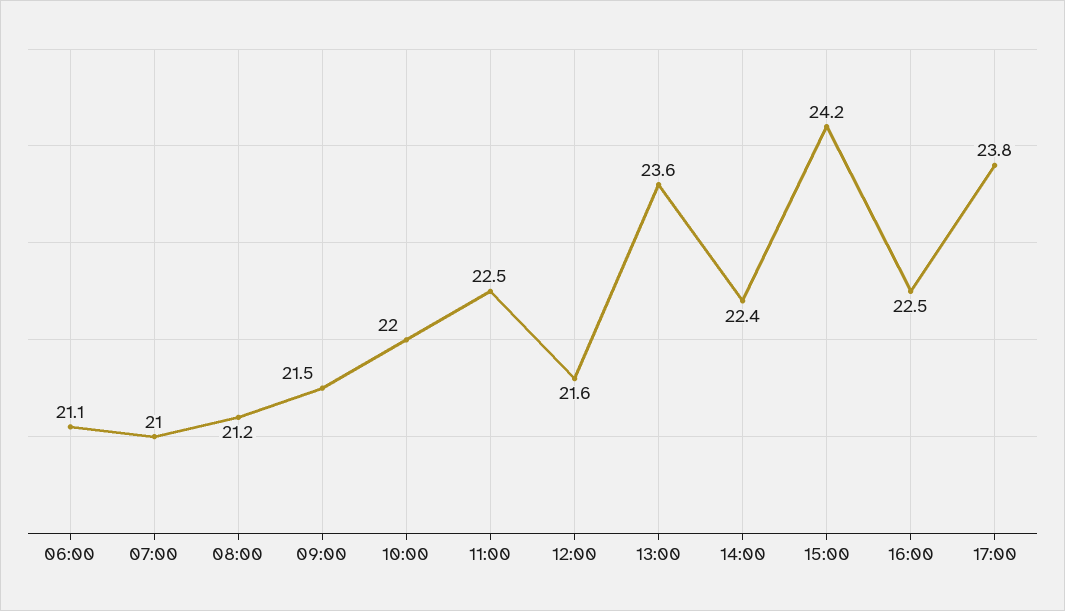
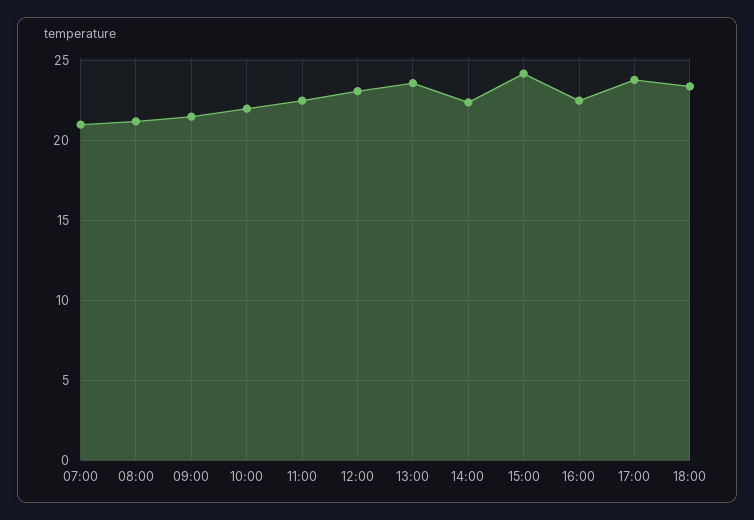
06:00: 21.1 -> none
12:00: 21.6 -> 23
18:00: none -> 23.5

